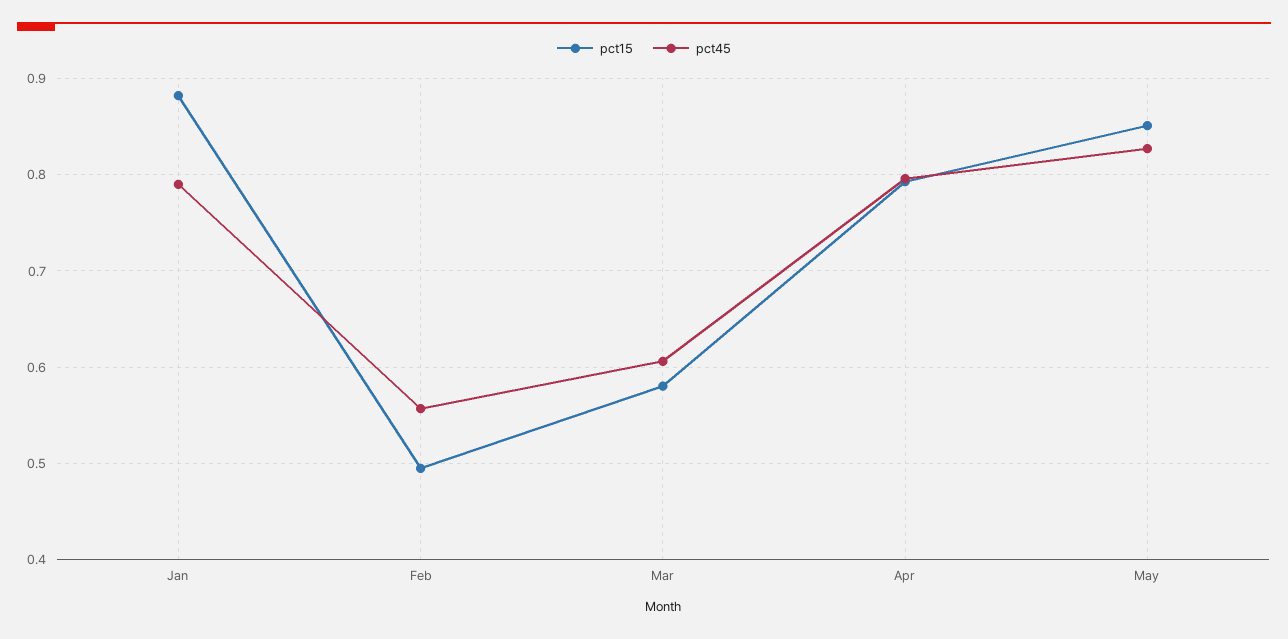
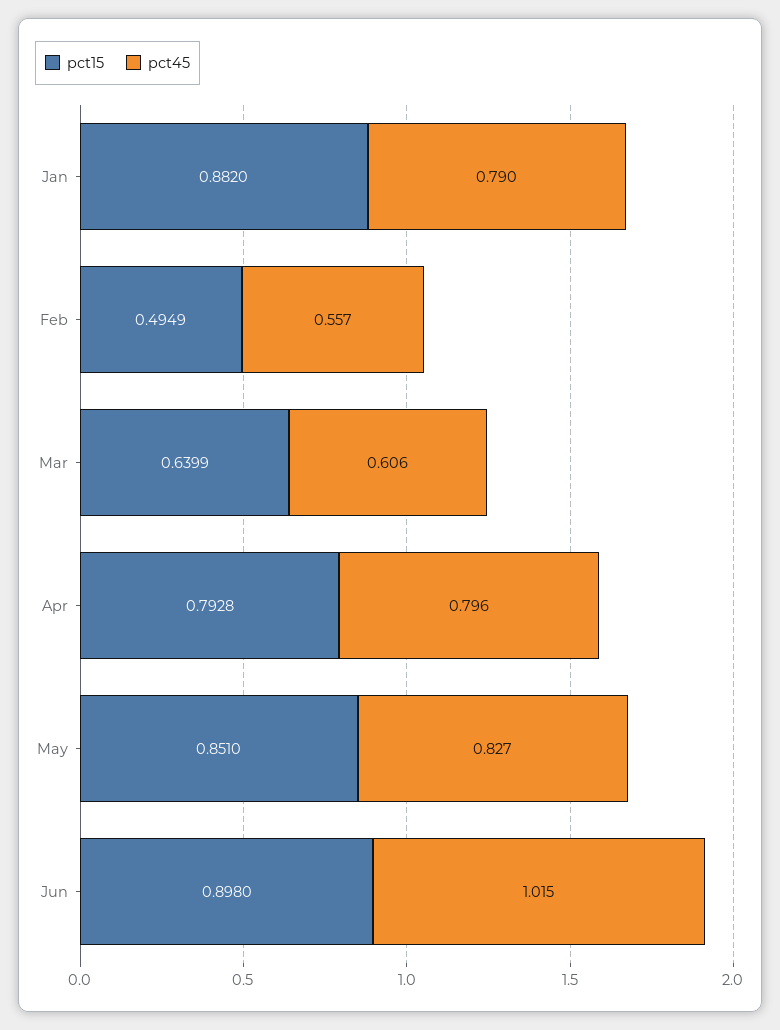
pct15, Mar: 0.58 -> 0.6399
pct15, Jun: none -> 0.898
pct45, Jun: none -> 1.015

